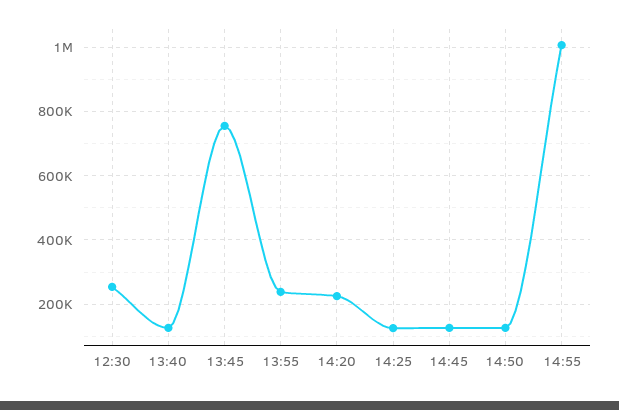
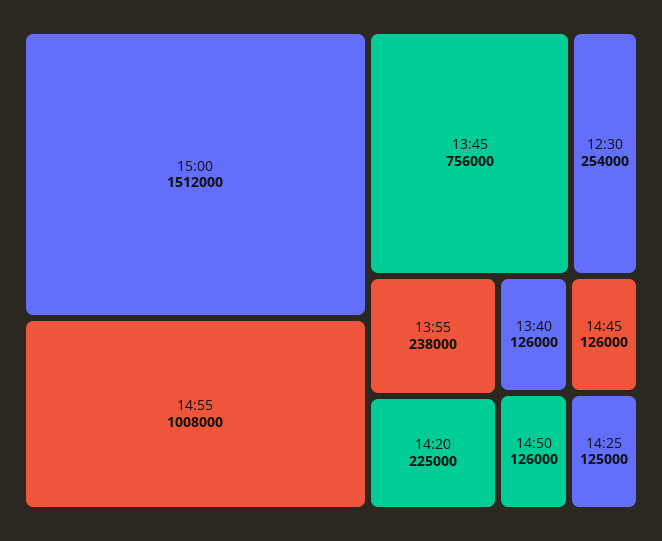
15:00: none -> 1512000

